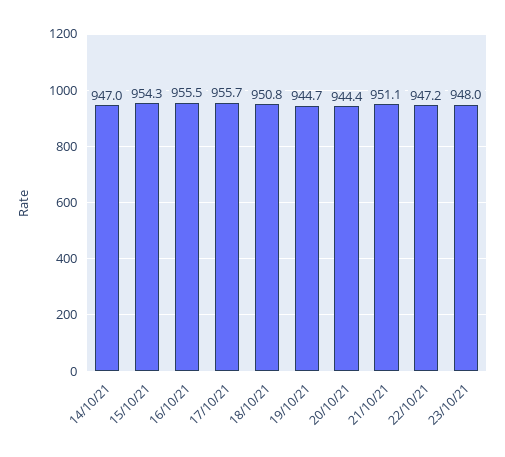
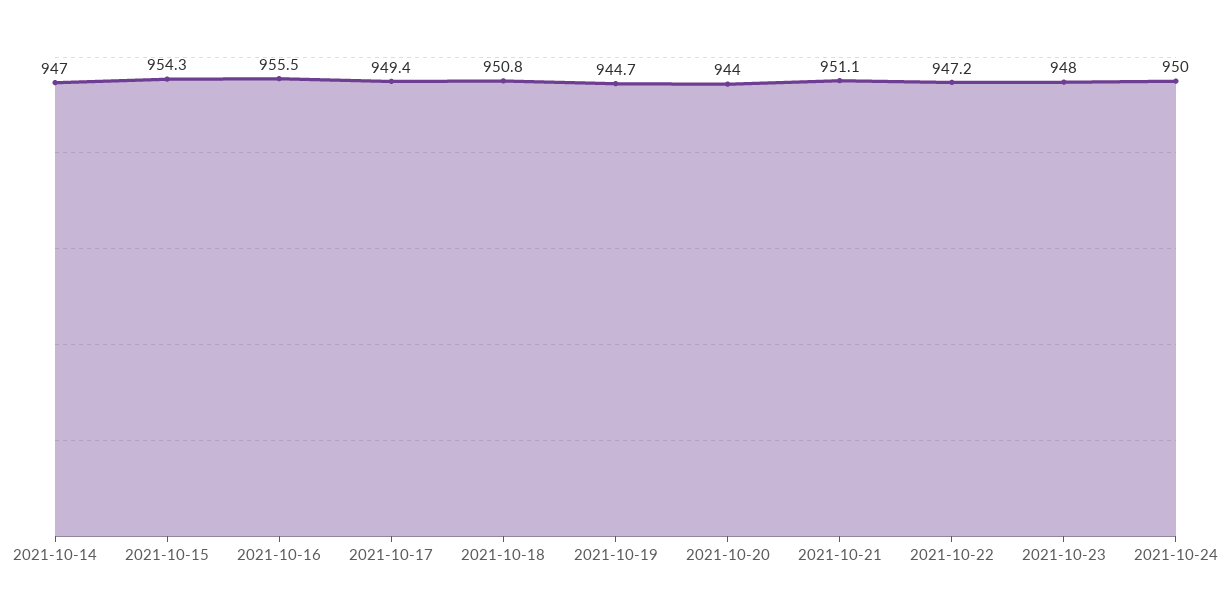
17/10/21: 955.7 -> 949.4
20/10/21: 944.4 -> 944
2021-10-24: none -> 950

